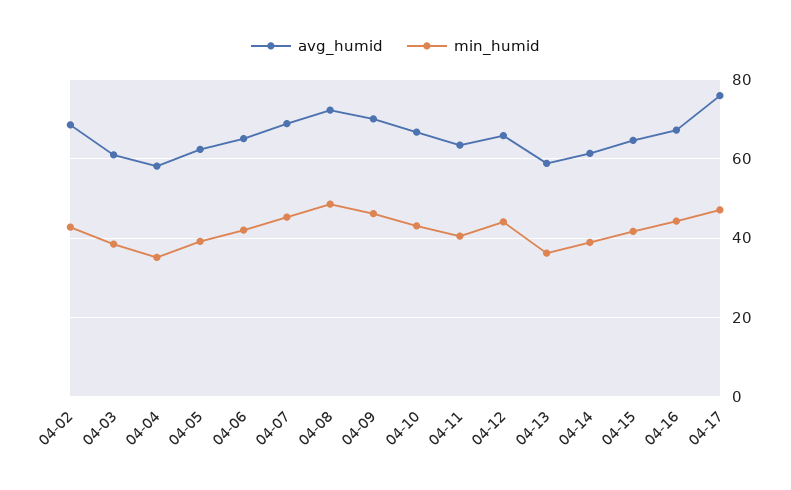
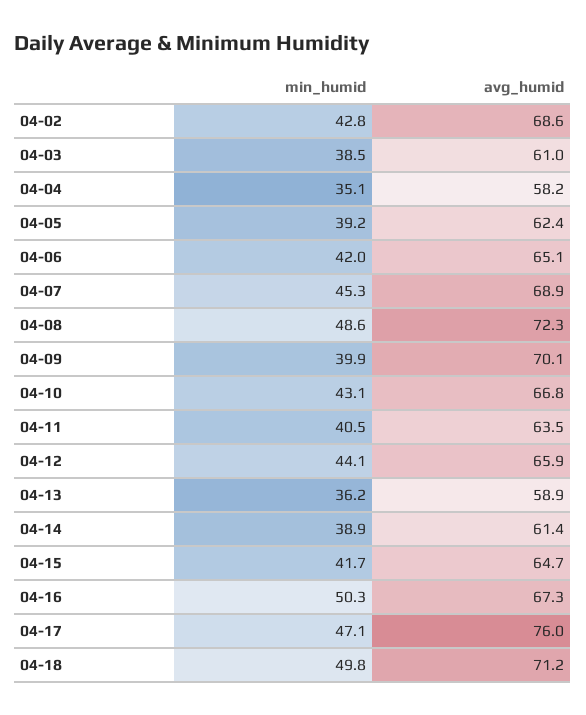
min_humid, 04-09: 46 -> 39.9
min_humid, 04-16: 44 -> 50.3
min_humid, 04-18: none -> 49.8
avg_humid, 04-18: none -> 71.2

